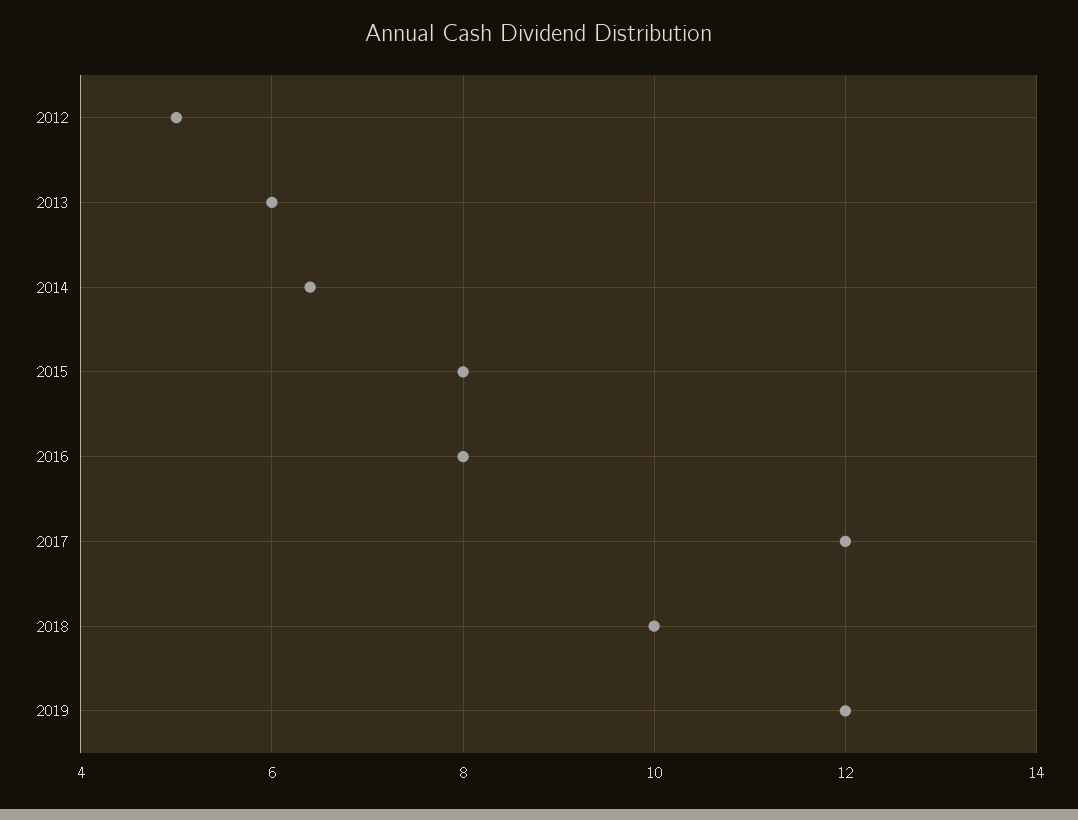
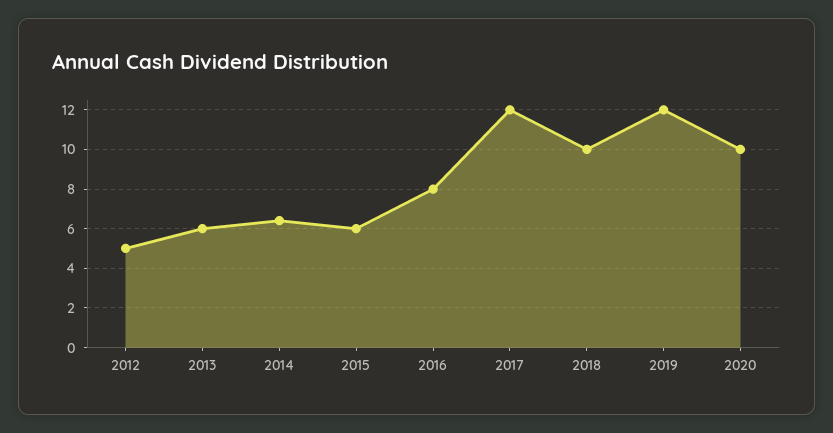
2015: 8 -> 6
2020: none -> 10

